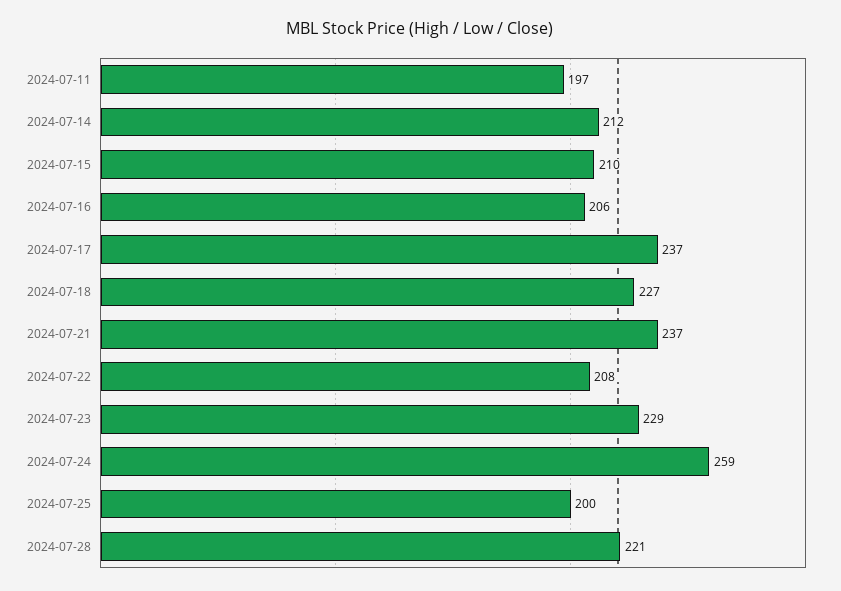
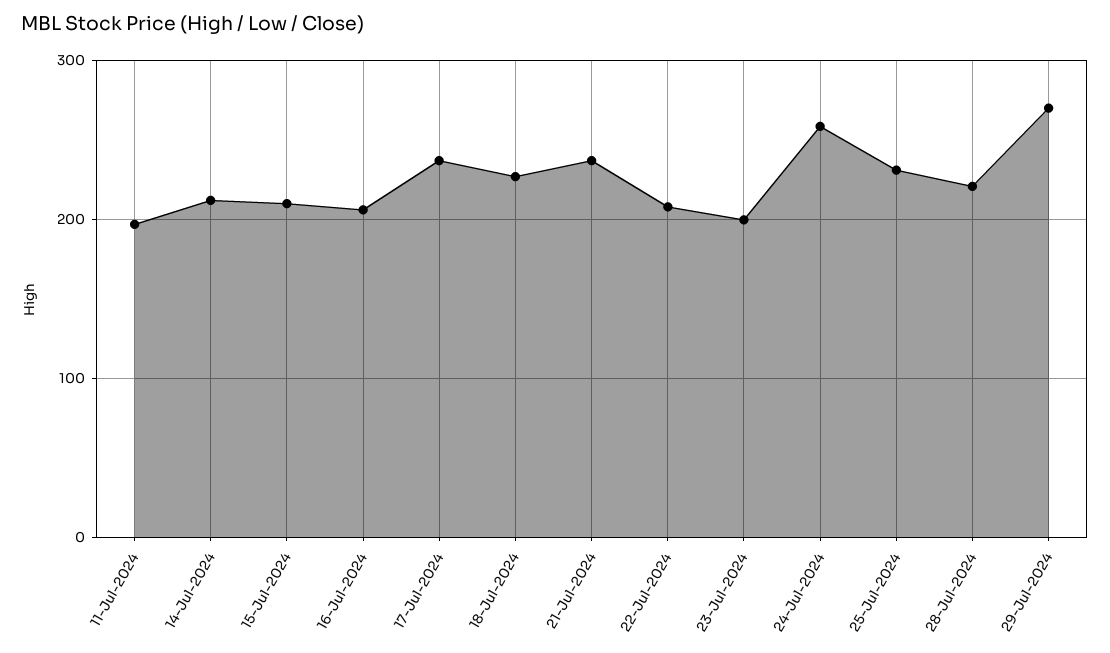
2024-07-23: 229 -> 200
2024-07-25: 200 -> 230
29-Jul-2024: none -> 270

